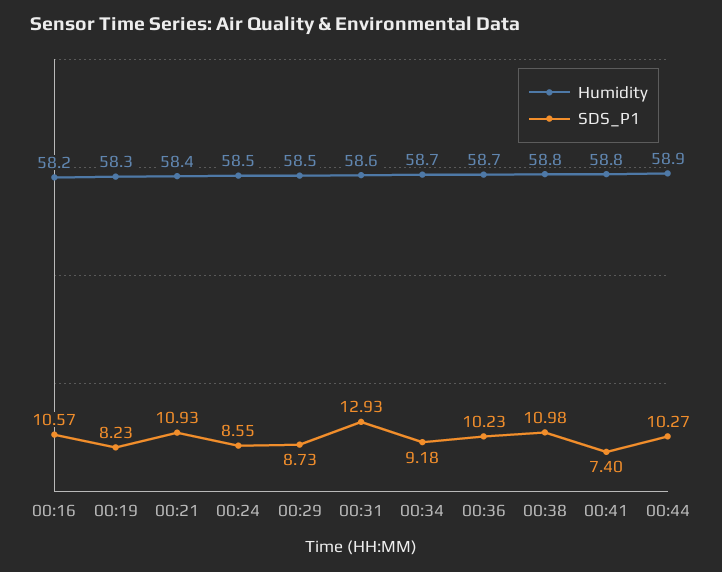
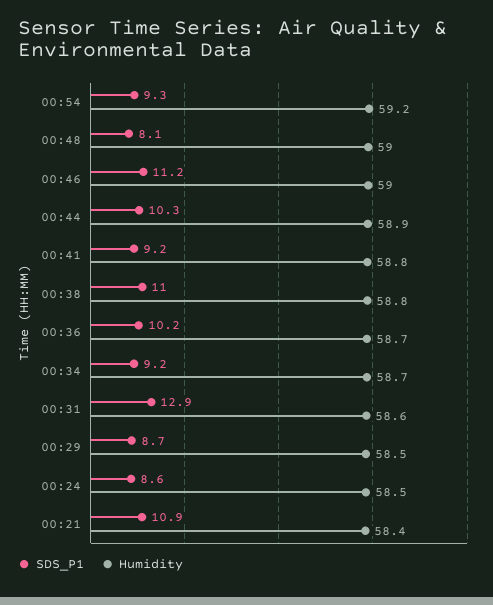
Humidity, 00:16: 58.2 -> none
SDS_P1, 00:16: 10.57 -> none
Humidity, 00:19: 58.3 -> none
SDS_P1, 00:19: 8.23 -> none
SDS_P1, 00:41: 7.4 -> 9.2
SDS_P1, 00:54: none -> 9.3
Humidity, 00:54: none -> 59.2
SDS_P1, 00:48: none -> 8.1
Humidity, 00:48: none -> 59
SDS_P1, 00:46: none -> 11.2
Humidity, 00:46: none -> 59

